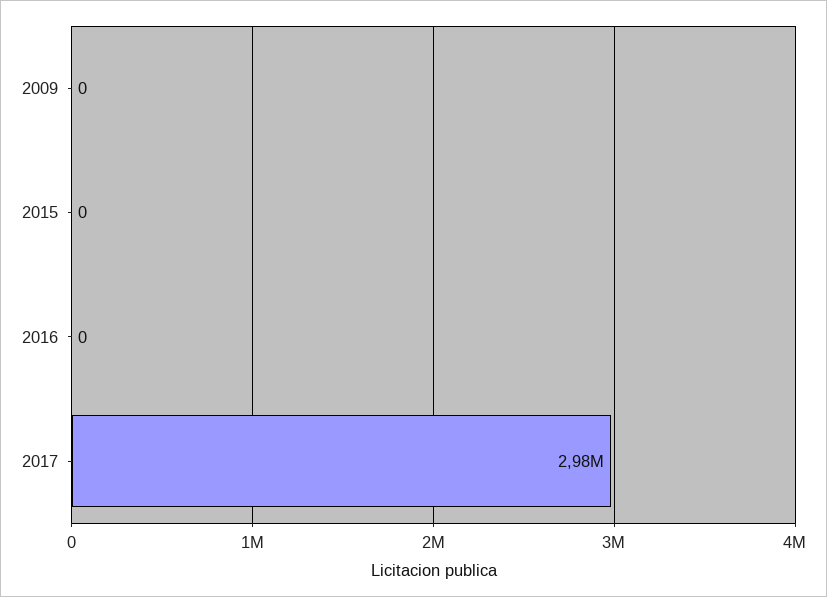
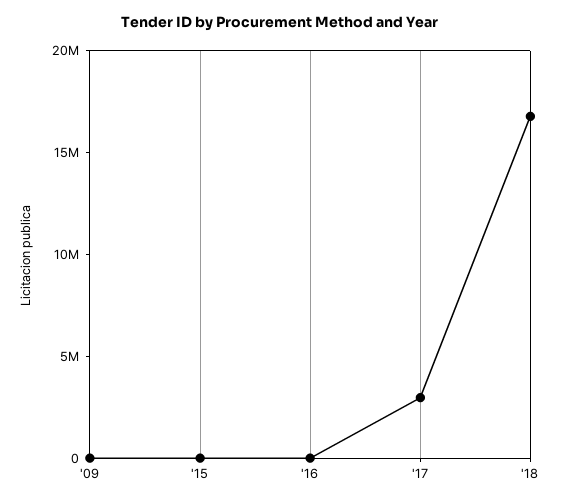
'18: none -> 17000000

